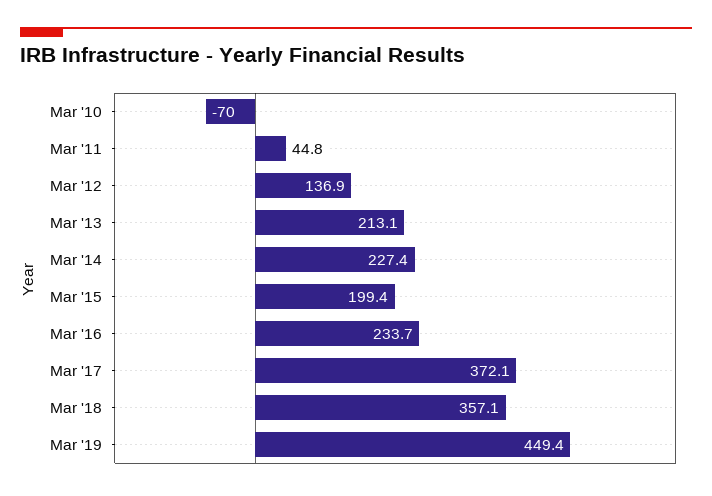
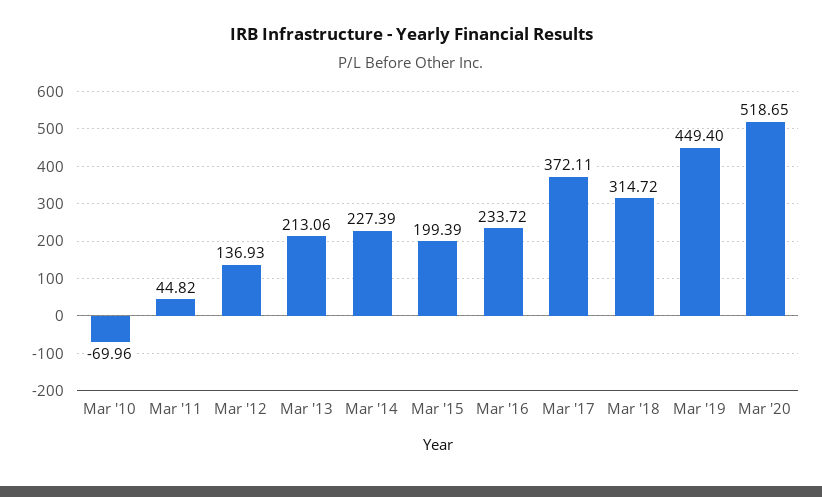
Mar '18: 357.1 -> 314.72
Mar '20: none -> 518.65

